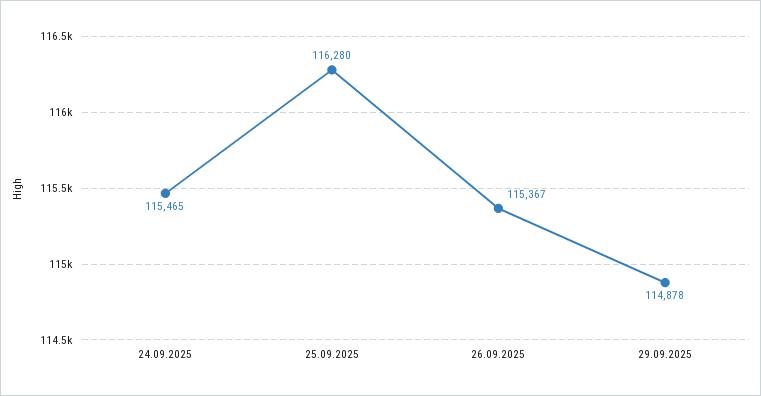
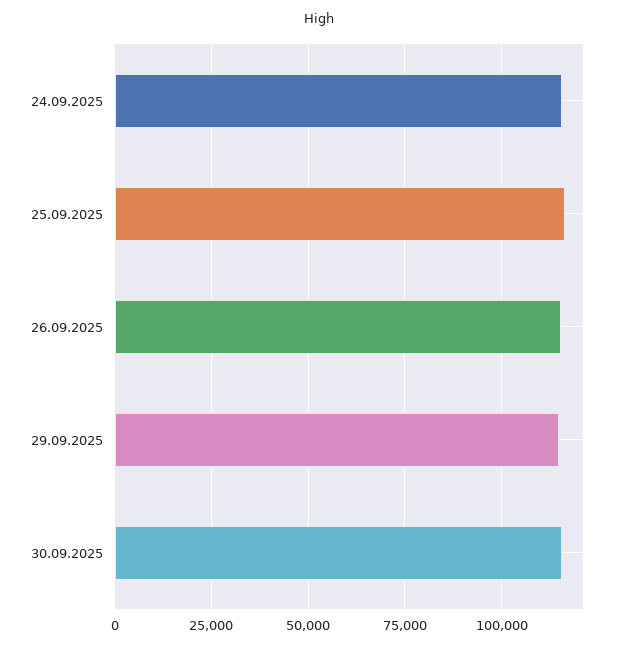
30.09.2025: none -> 115000

